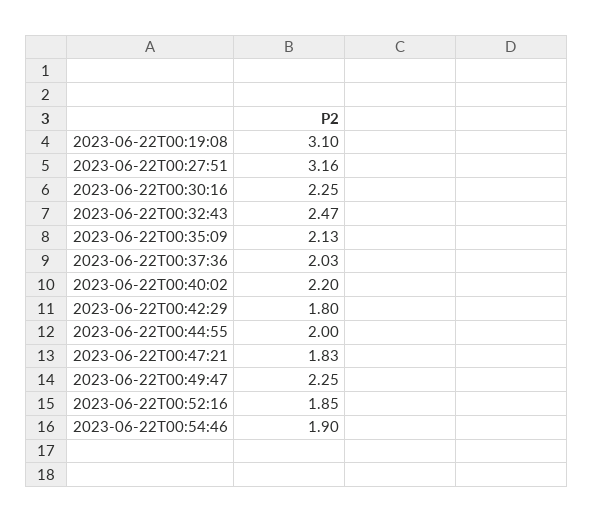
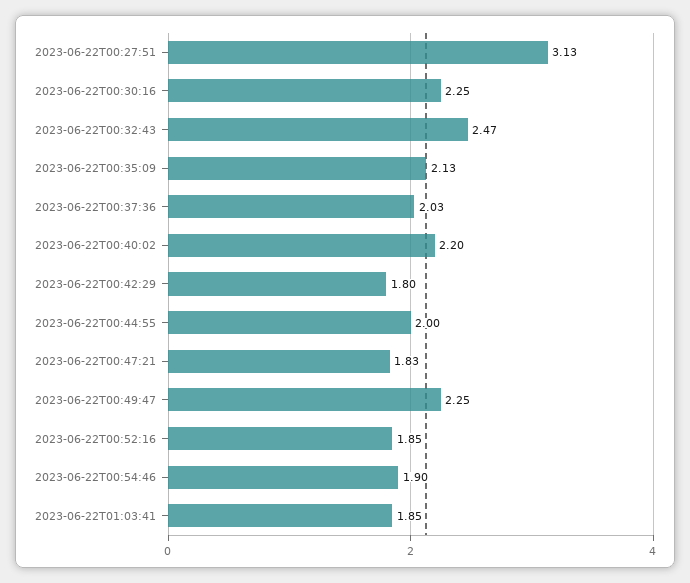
2023-06-22T00:19:08: 3.1 -> none
2023-06-22T00:27:51: 3.16 -> 3.13
2023-06-22T01:03:41: none -> 1.85

